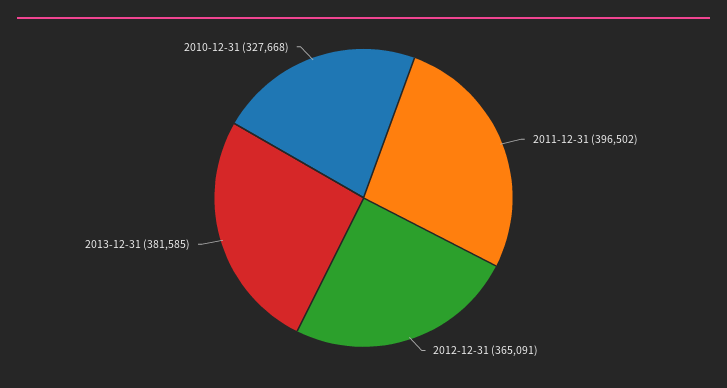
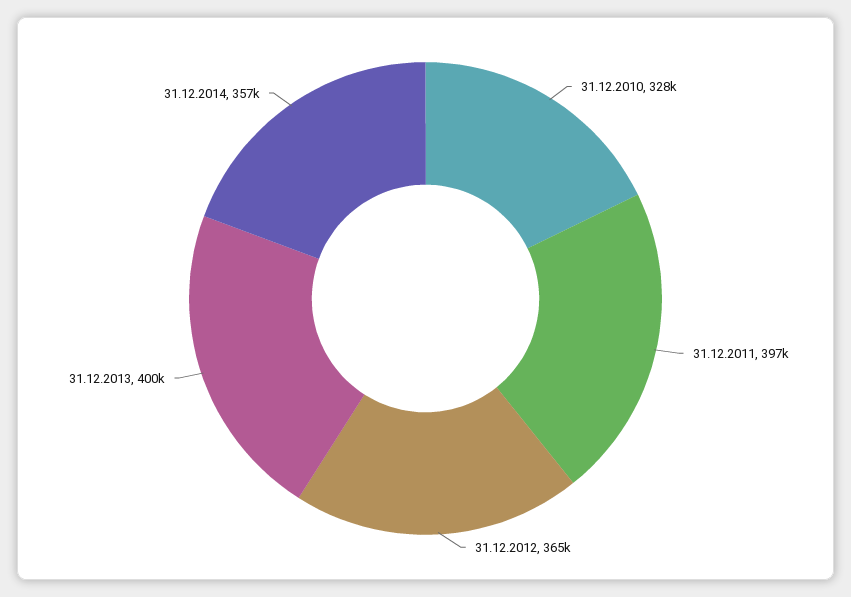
2013-12-31: 381585 -> 400000
31.12.2014: none -> 357000

